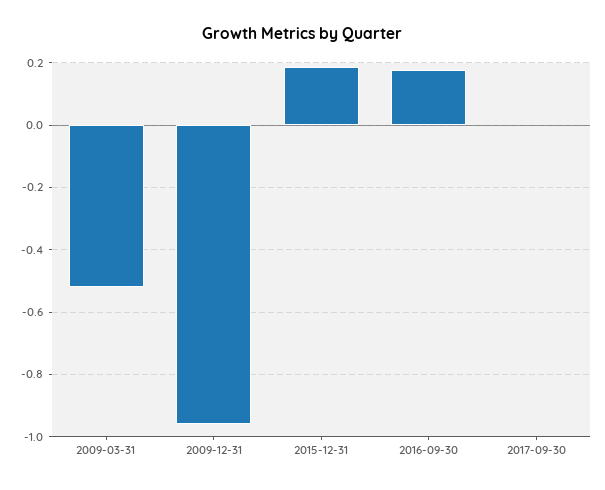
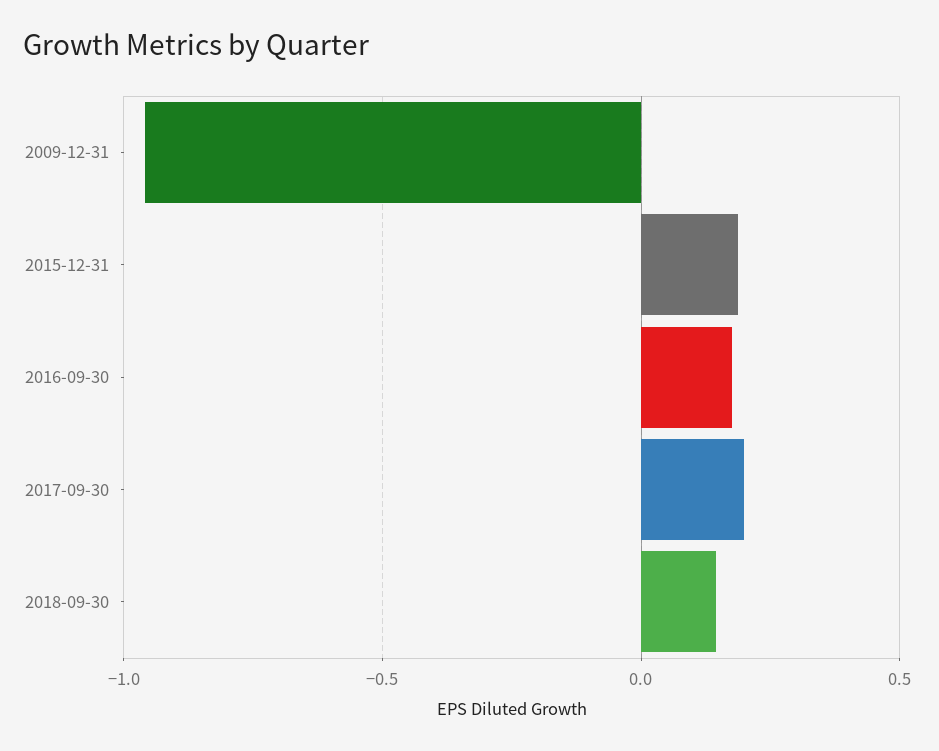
2009-03-31: -0.52 -> none
2017-09-30: 0 -> 0.2
2018-09-30: none -> 0.15

